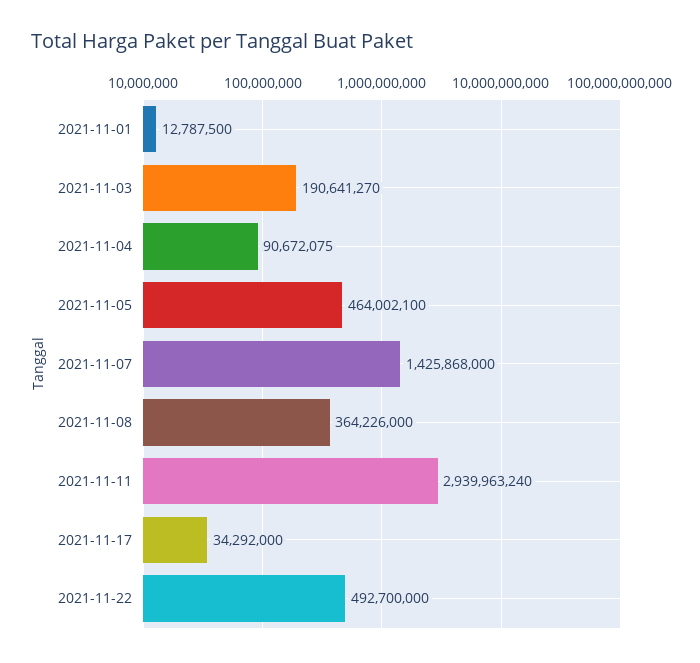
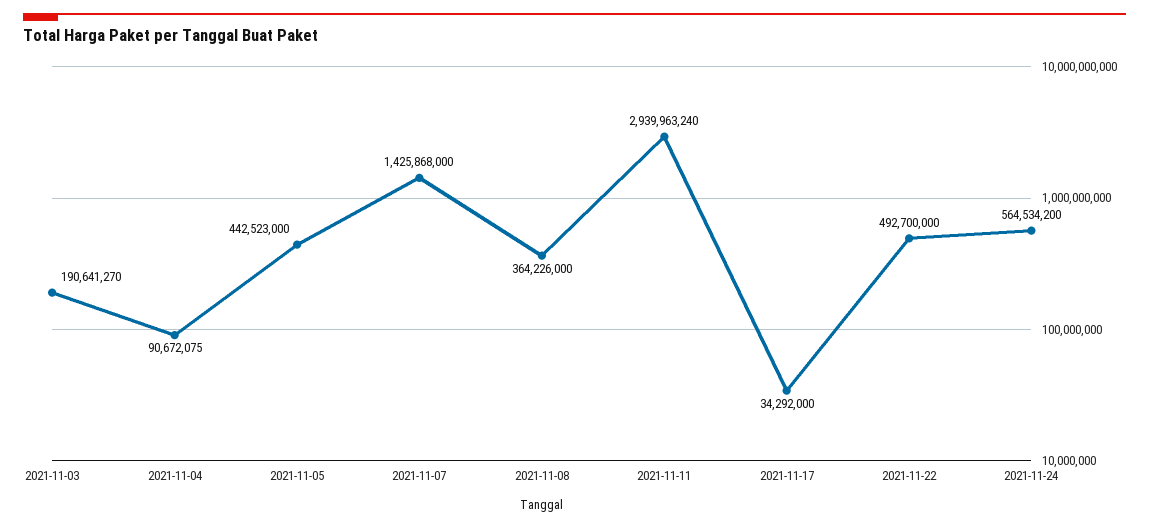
2021-11-01: 12787500 -> none
2021-11-05: 464002100 -> 442523000
2021-11-24: none -> 564534200

